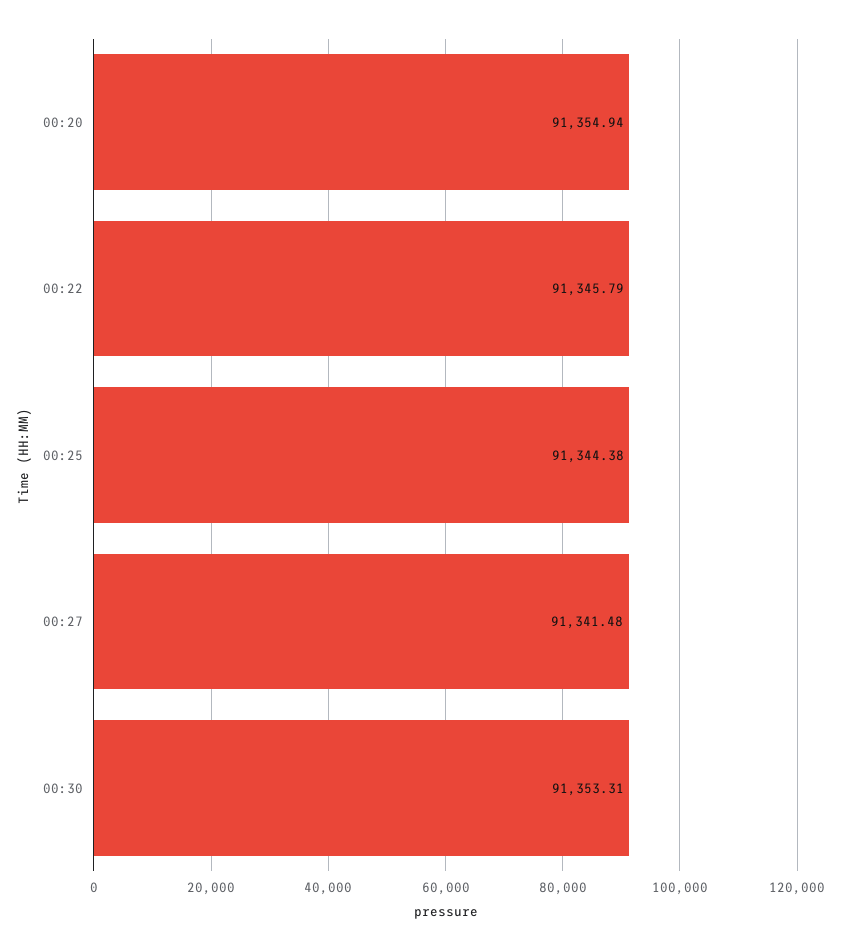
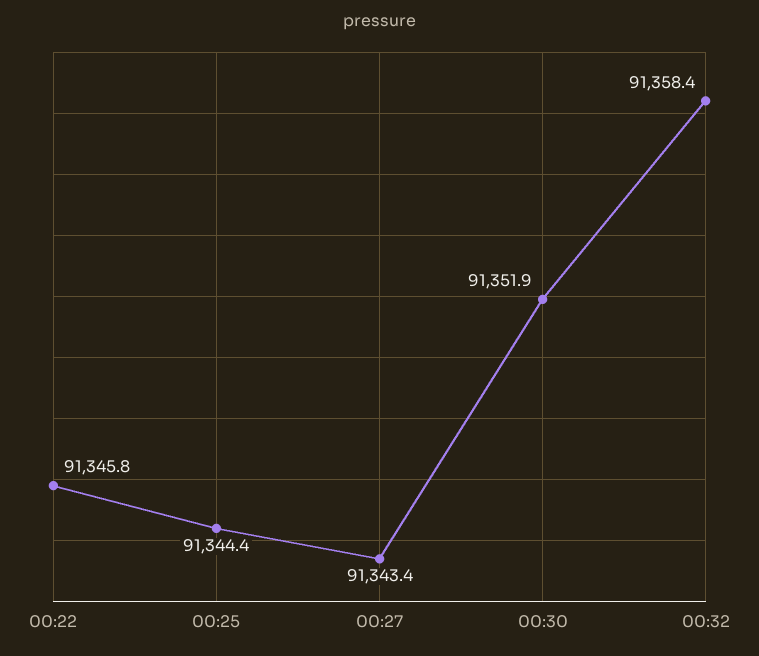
00:20: 91354.94 -> none
00:27: 91341.48 -> 91343.4
00:30: 91353.31 -> 91351.9
00:32: none -> 91358.4

